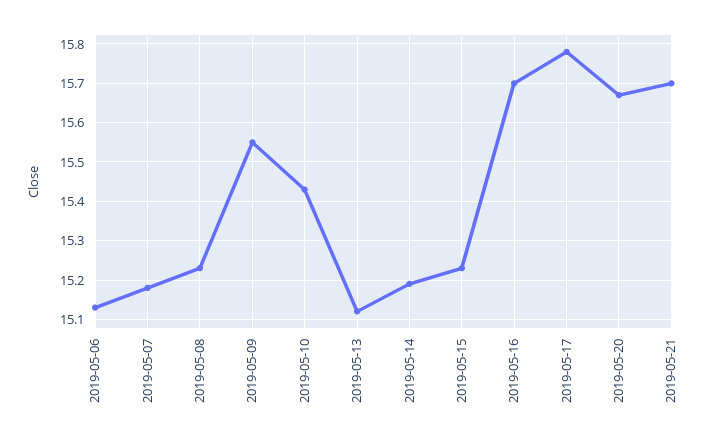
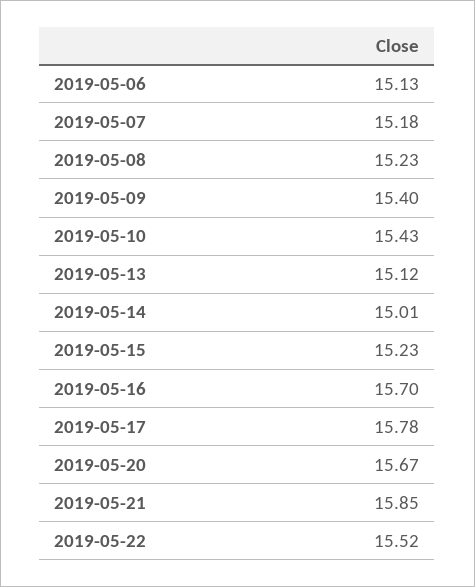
2019-05-09: 15.55 -> 15.4
2019-05-14: 15.2 -> 15.01
2019-05-21: 15.7 -> 15.85
2019-05-22: none -> 15.52

